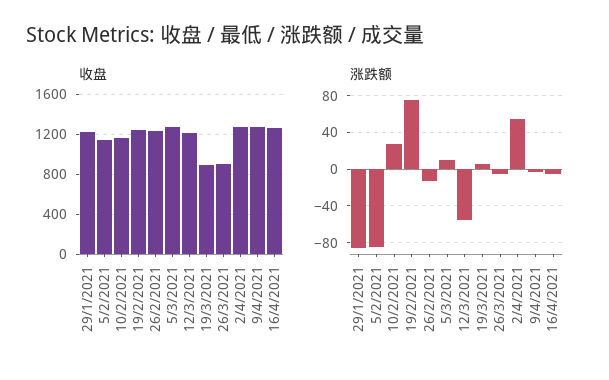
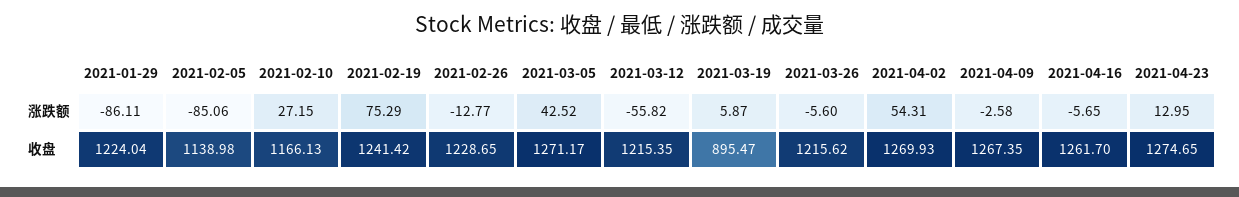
收盘, 26/3/2021: 900 -> 1215.62
涨跌额, 5/3/2021: 10 -> 42.52
涨跌额, 2021-04-23: none -> 12.95
收盘, 2021-04-23: none -> 1274.65

